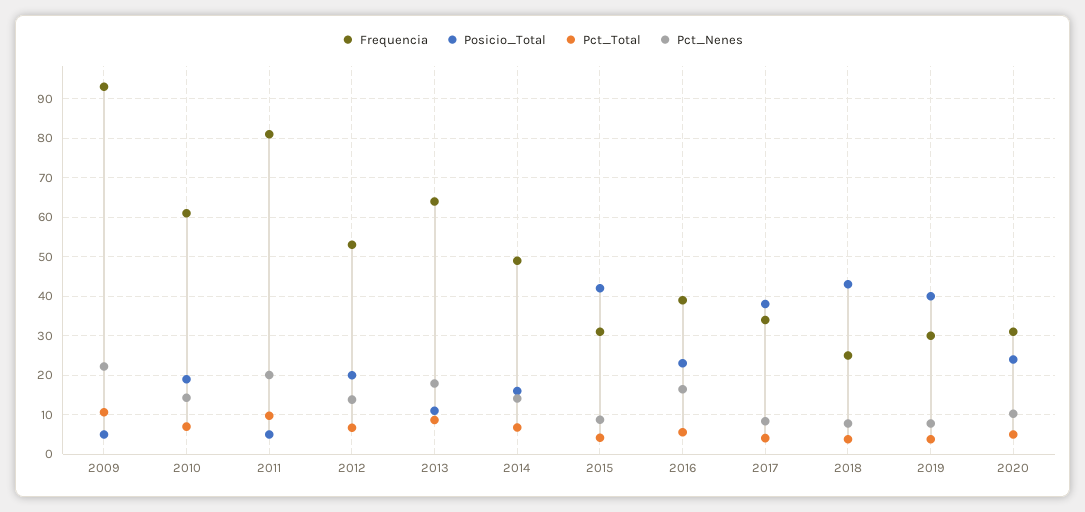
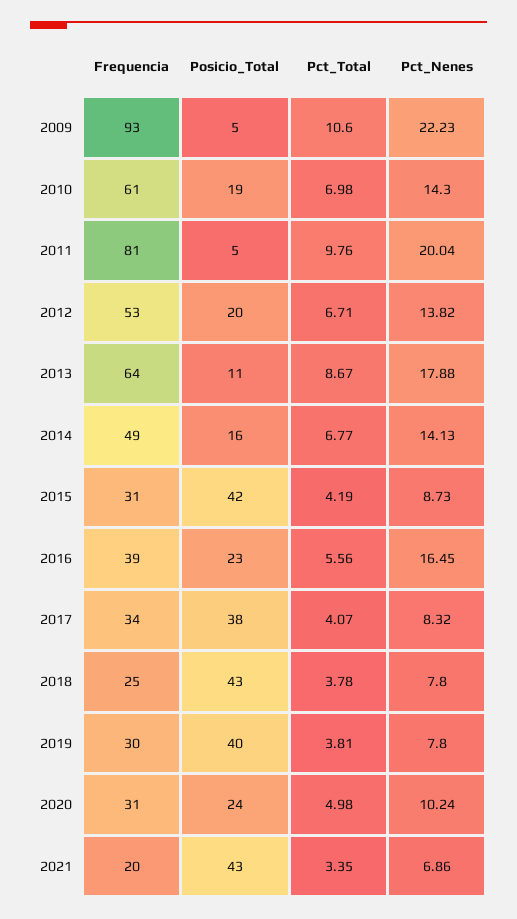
Frequencia, 2021: none -> 20
Posicio_Total, 2021: none -> 43
Pct_Total, 2021: none -> 3.35
Pct_Nenes, 2021: none -> 6.86

